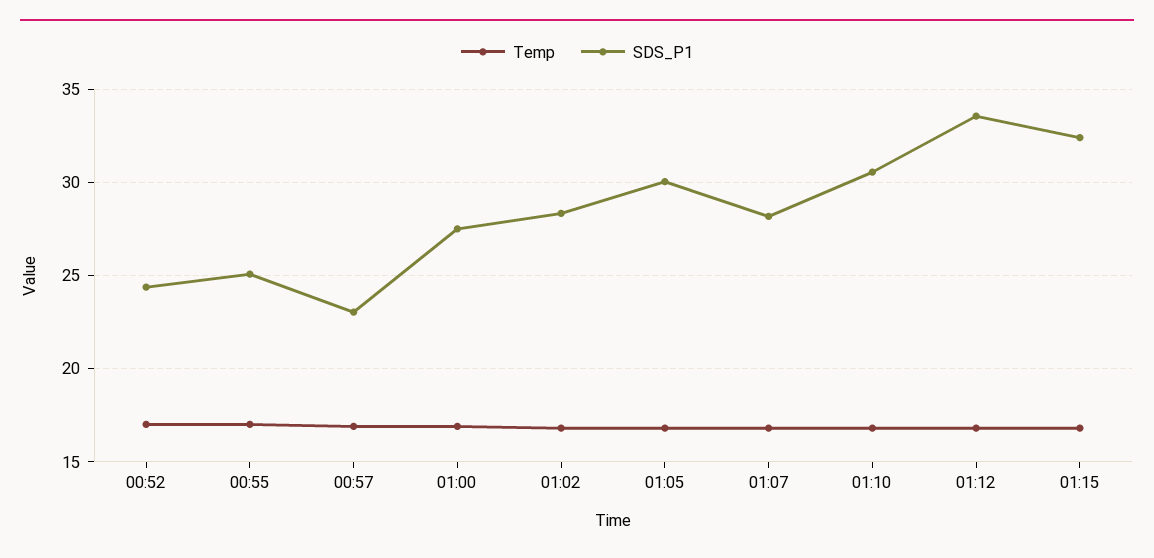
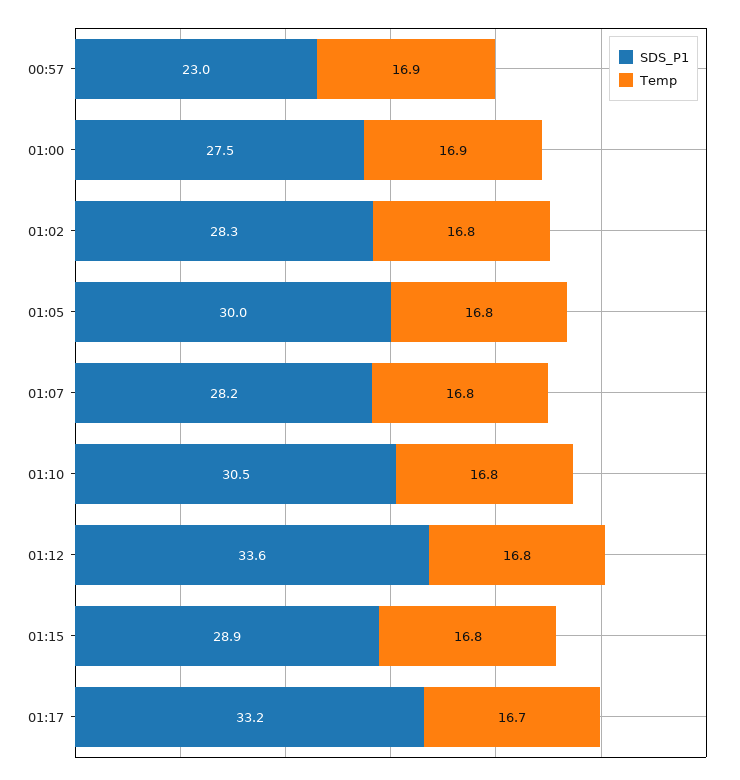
Temp, 00:52: 17 -> none
SDS_P1, 00:52: 24.5 -> none
Temp, 00:55: 17 -> none
SDS_P1, 00:55: 25 -> none
SDS_P1, 01:15: 32.5 -> 28.9
SDS_P1, 01:17: none -> 33.2
Temp, 01:17: none -> 16.7

